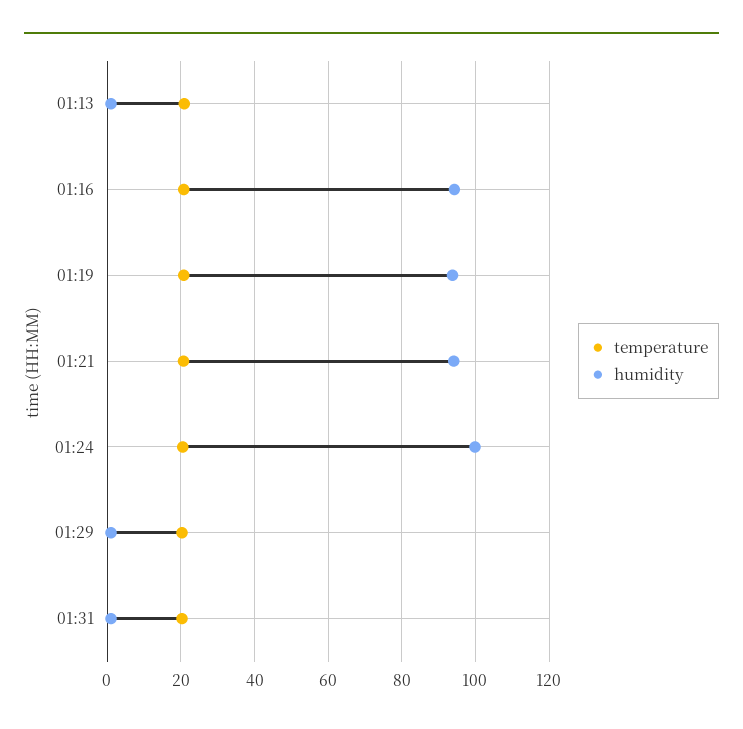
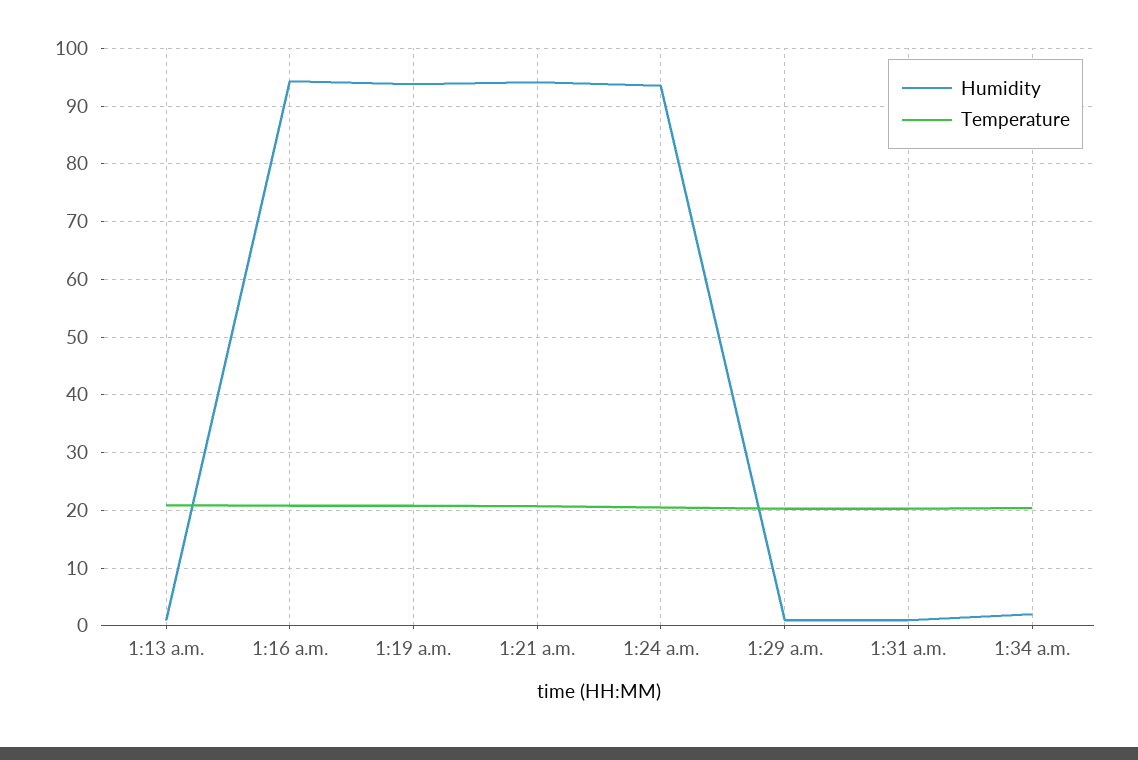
humidity, 01:24: 100 -> 94
humidity, 1:34 a.m.: none -> 2
temperature, 1:34 a.m.: none -> 20

